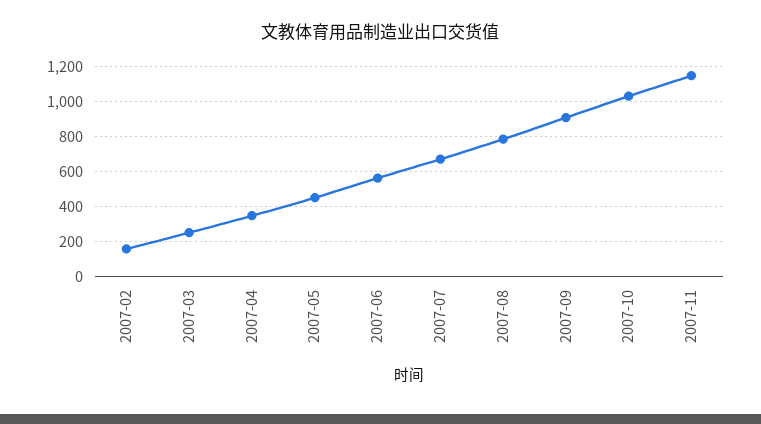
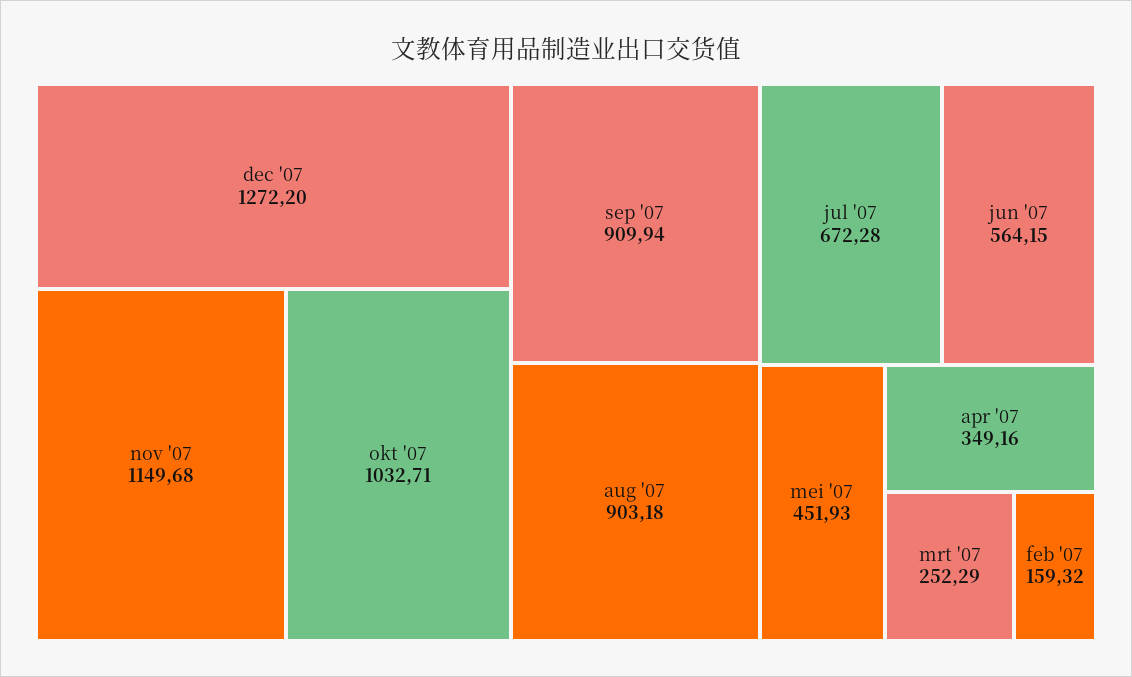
2007-08: 800 -> 903.18
dec '07: none -> 1272.2

